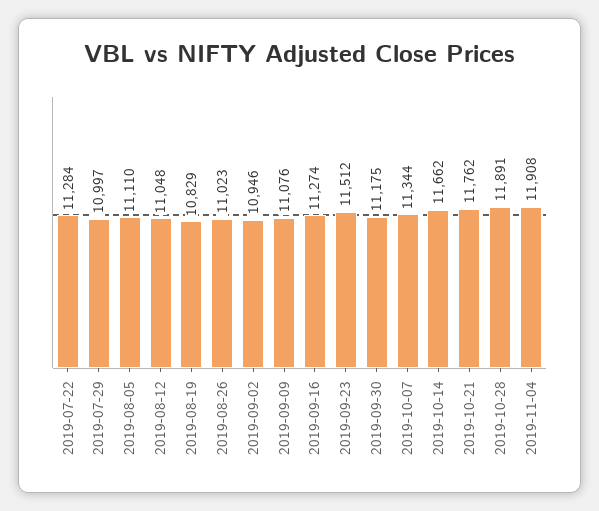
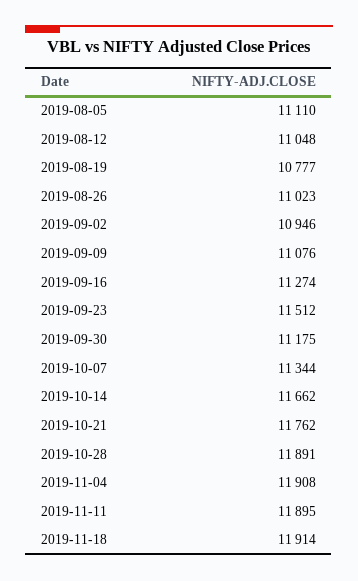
2019-07-22: 11284 -> none
2019-07-29: 10997 -> none
2019-08-19: 10829 -> 10777
2019-11-11: none -> 11895
2019-11-18: none -> 11914

